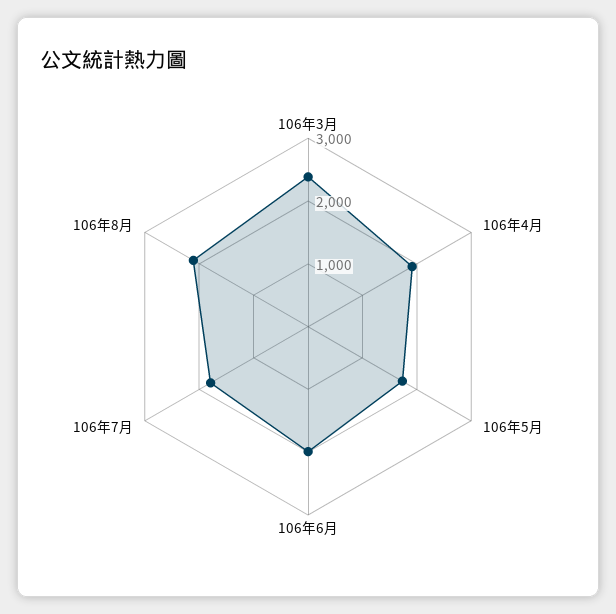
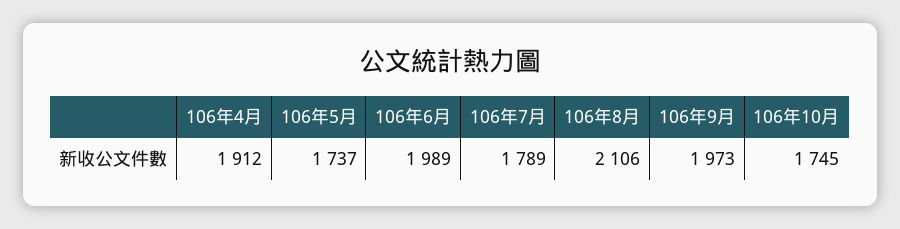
106年3月: 2400 -> none
106年9月: none -> 1973
106年10月: none -> 1745

